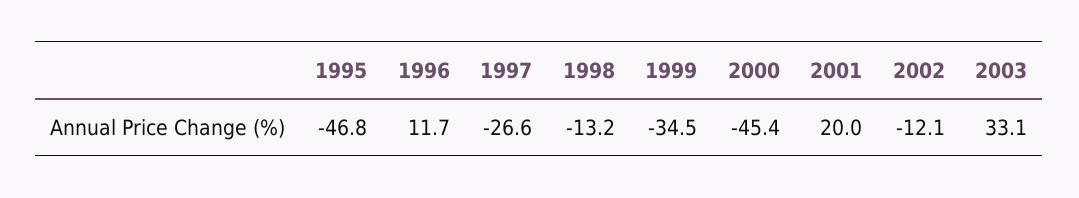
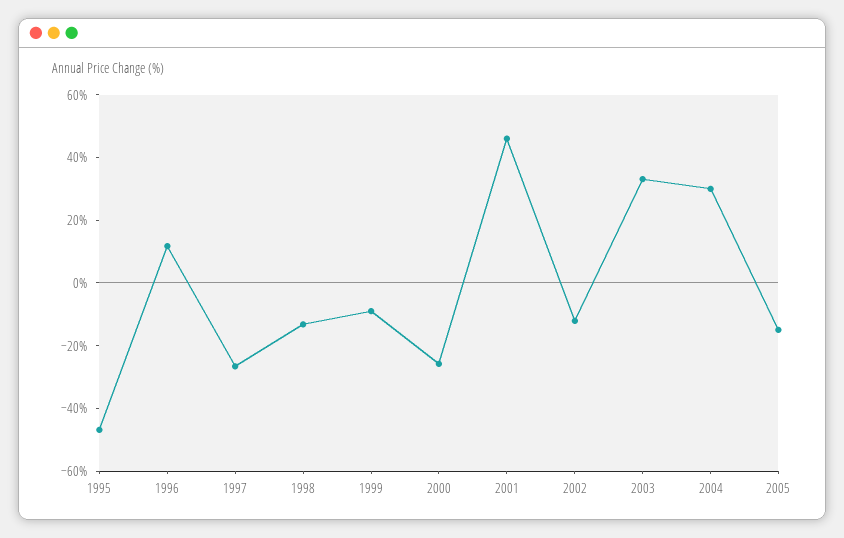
1999: -34.5 -> -10
2000: -45.4 -> -25
2001: 20 -> 45
2004: none -> 30
2005: none -> -15

